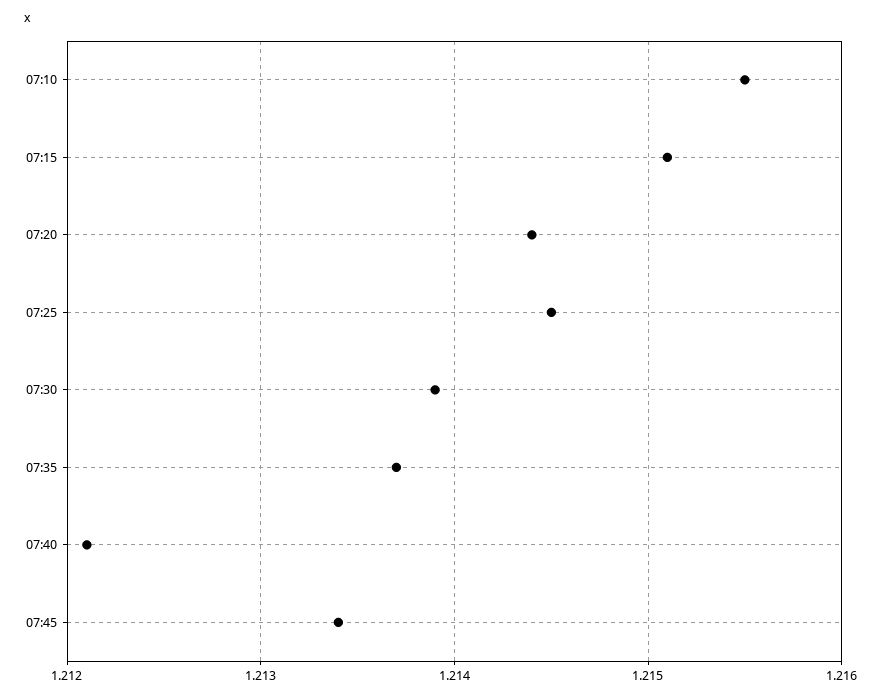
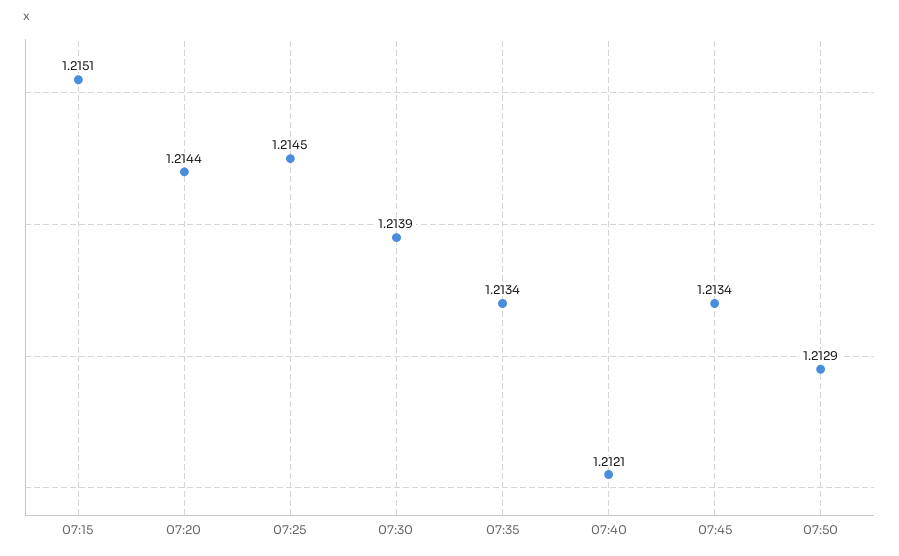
07:10: 1.2155 -> none
07:35: 1.2137 -> 1.2134
07:50: none -> 1.2129

